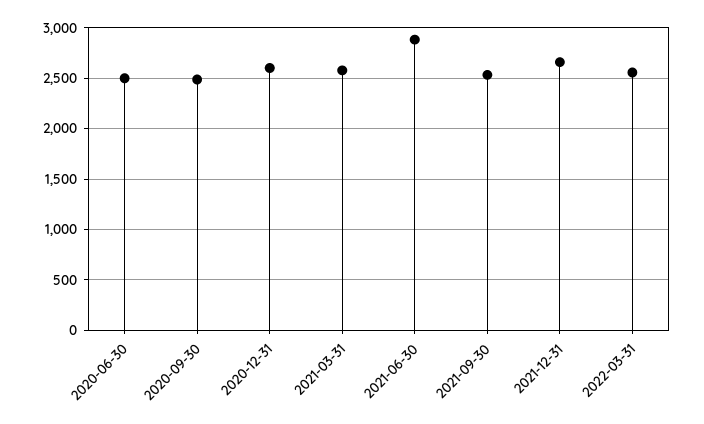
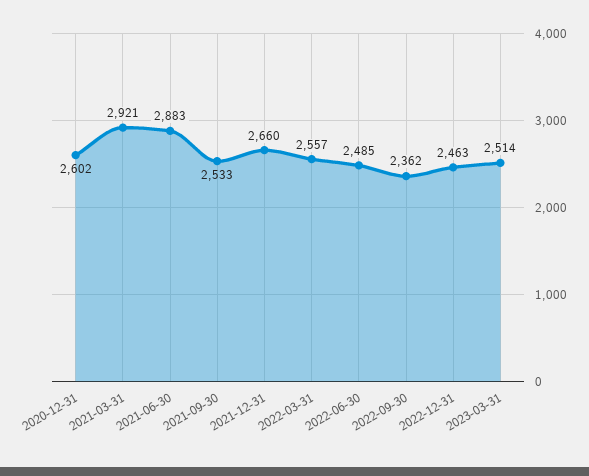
2020-06-30: 2500 -> none
2020-09-30: 2500 -> none
2021-03-31: 2600 -> 2921
2022-06-30: none -> 2485
2022-09-30: none -> 2362
2022-12-31: none -> 2463
2023-03-31: none -> 2514

